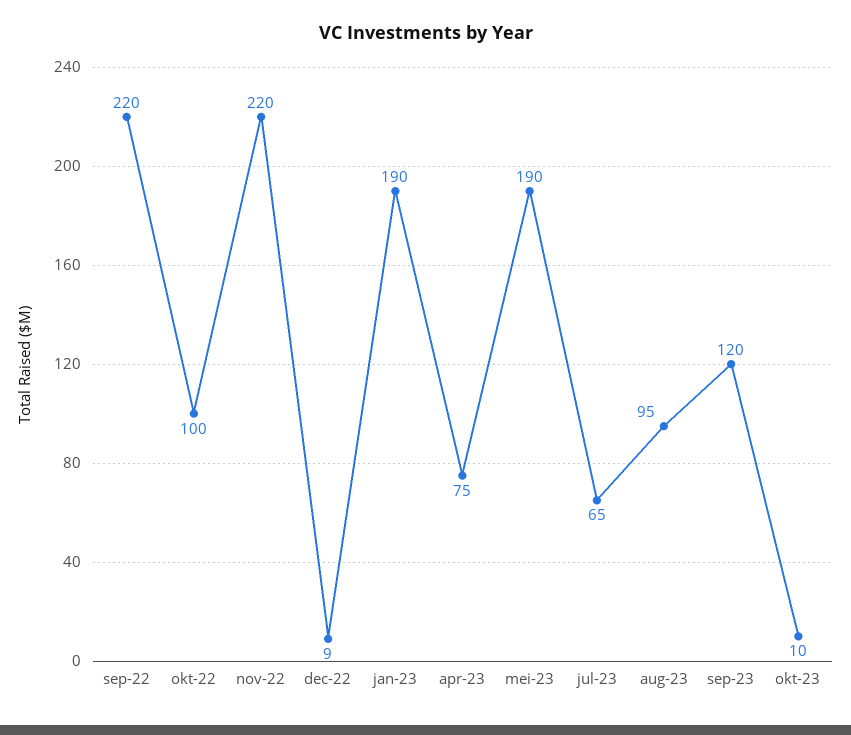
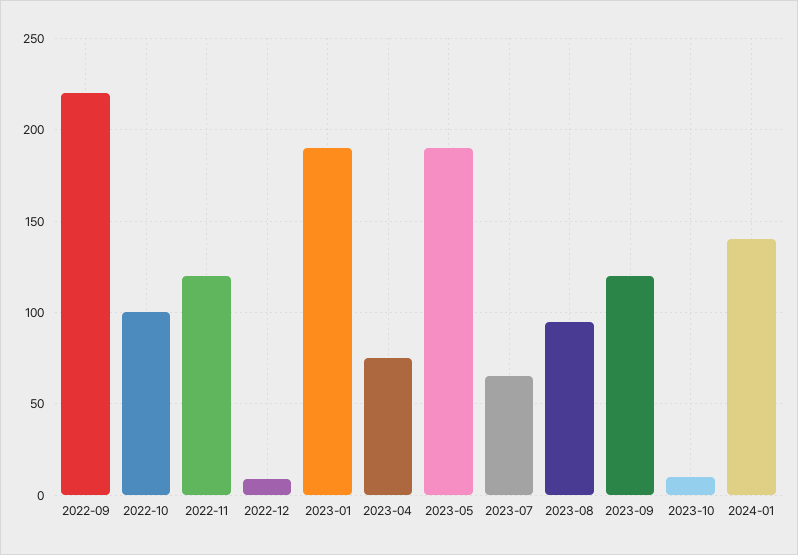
nov-22: 220 -> 120
2024-01: none -> 140

